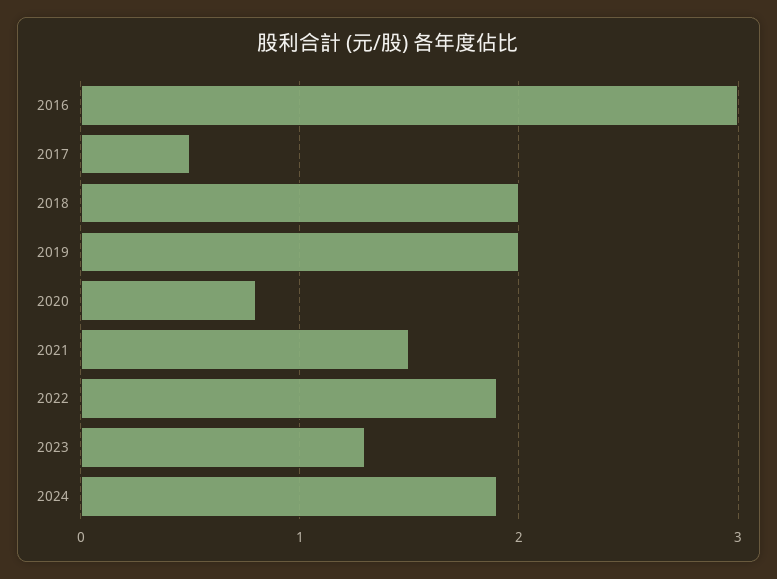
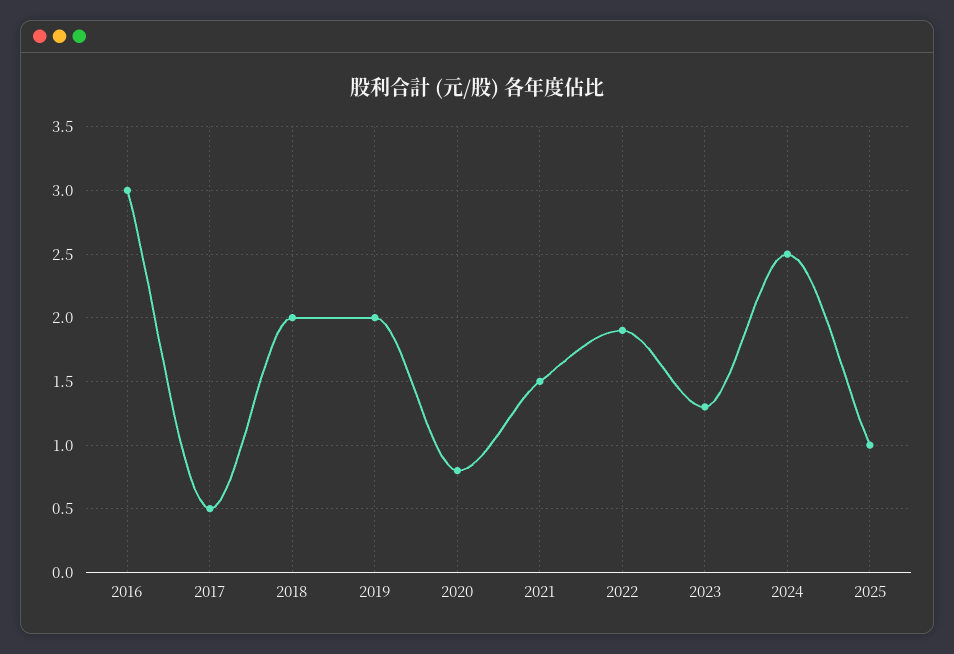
2024: 1.9 -> 2.5
2025: none -> 1

